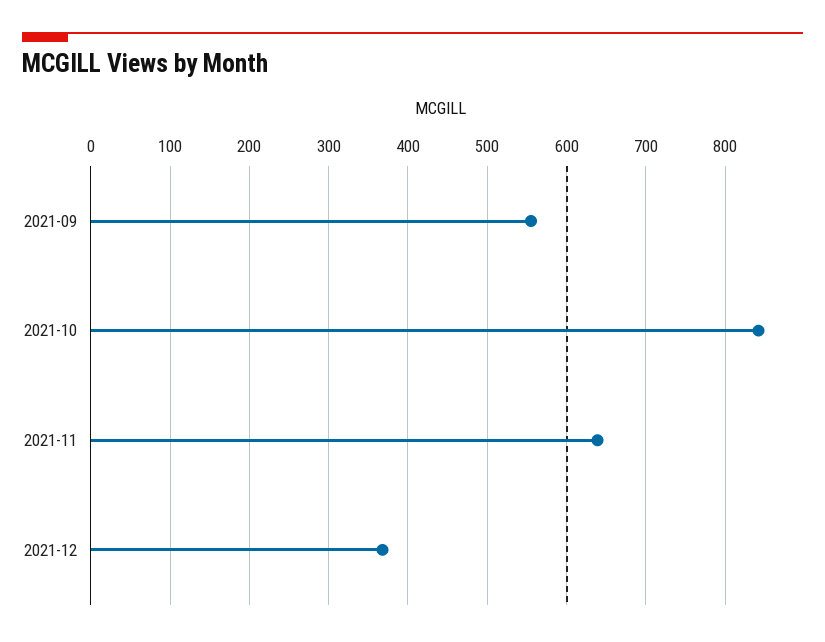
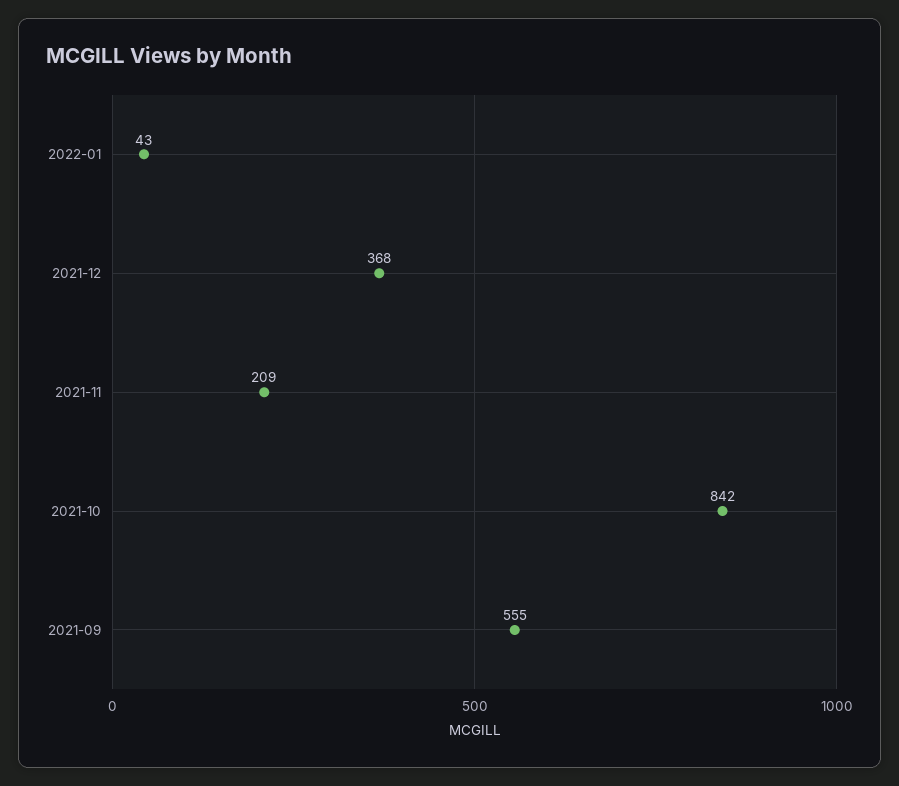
2021-11: 640 -> 209
2022-01: none -> 43

